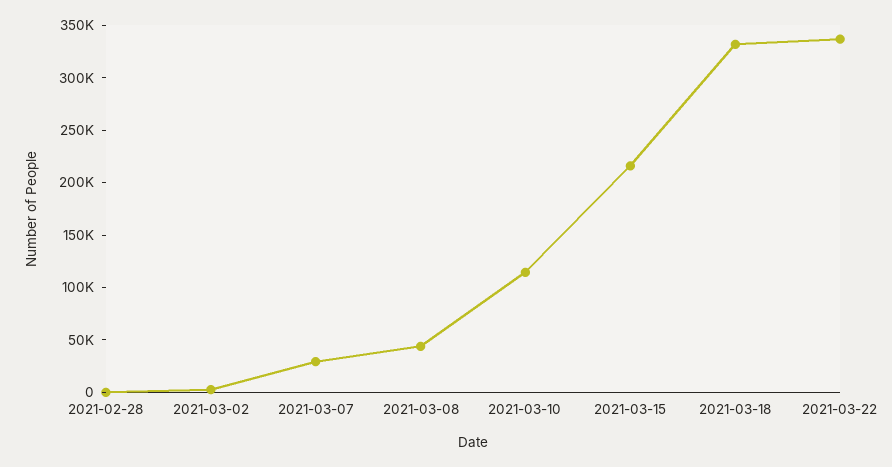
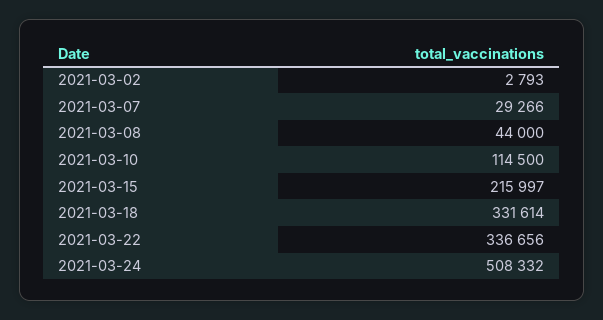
2021-02-28: 0 -> none
2021-03-24: none -> 508332

